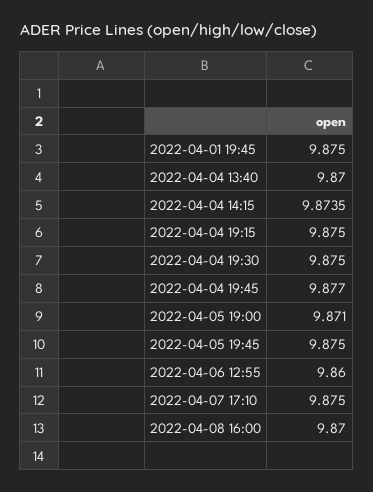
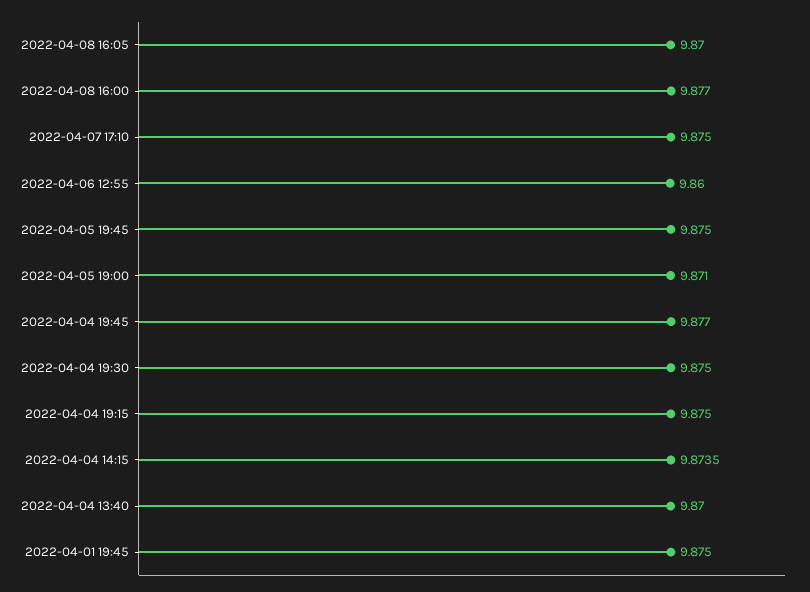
2022-04-08 16:00: 9.87 -> 9.877
2022-04-08 16:05: none -> 9.87

